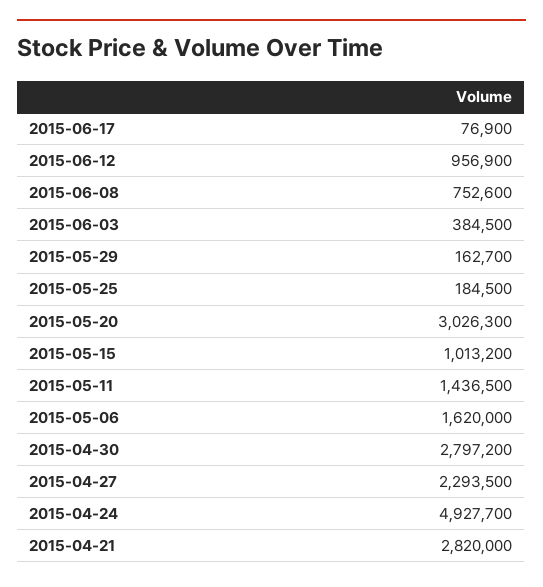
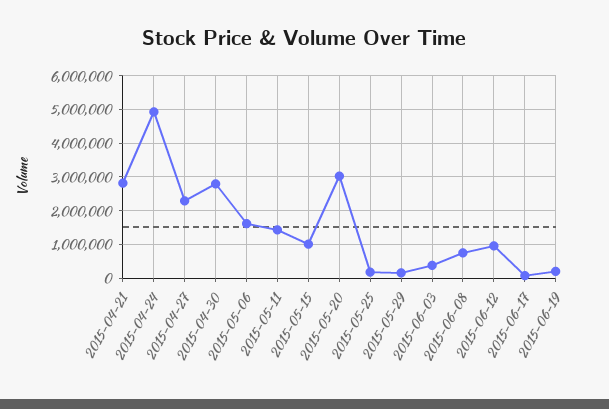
2015-06-19: none -> 200000

